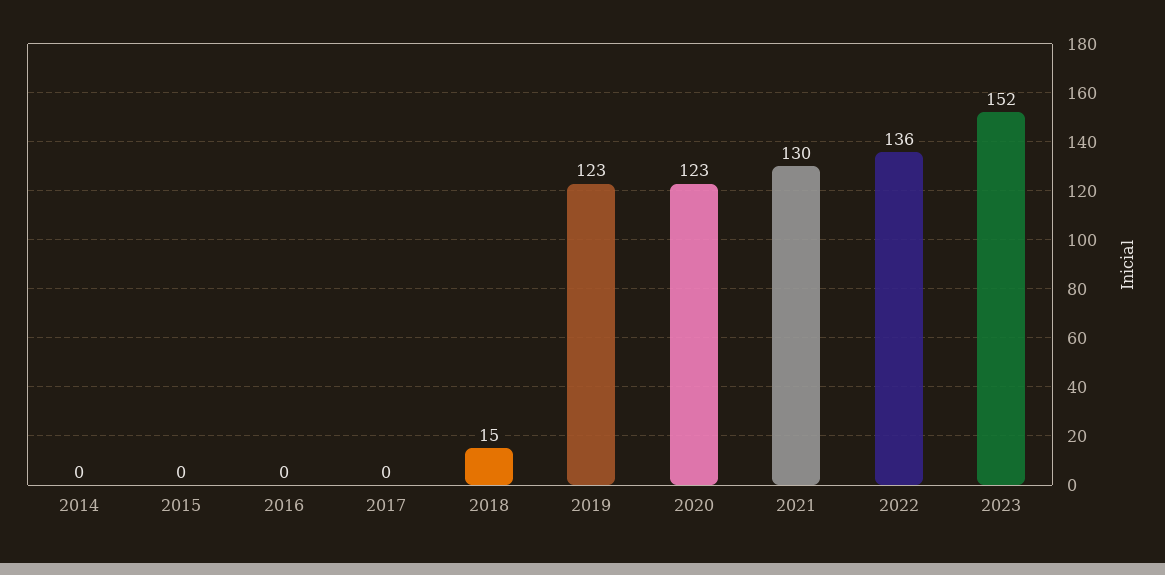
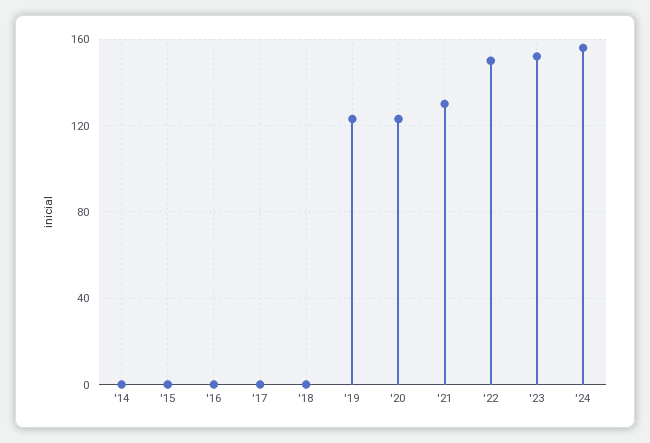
2018: 15 -> 0
2022: 136 -> 150
'24: none -> 155

